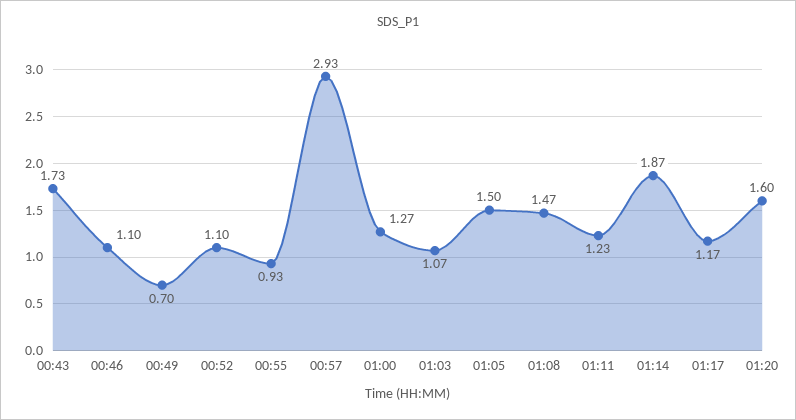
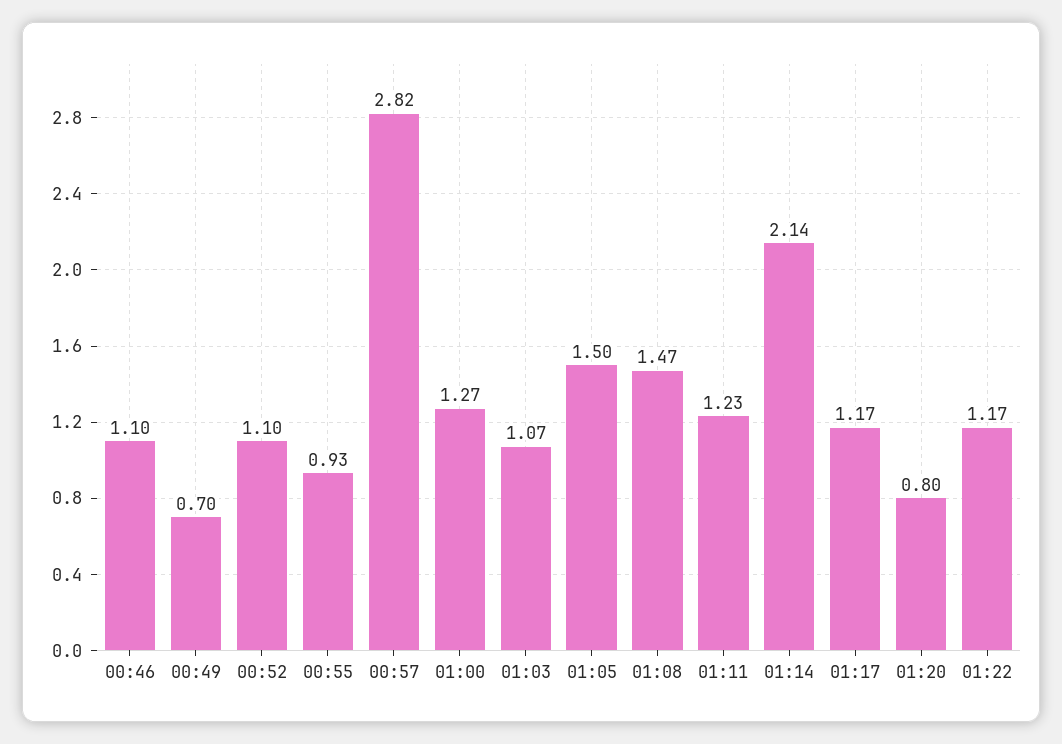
00:43: 1.73 -> none
00:57: 2.93 -> 2.82
01:14: 1.87 -> 2.14
01:20: 1.6 -> 0.8
01:22: none -> 1.17

